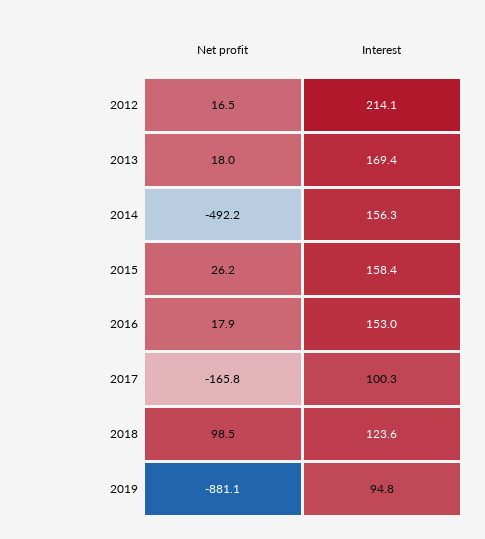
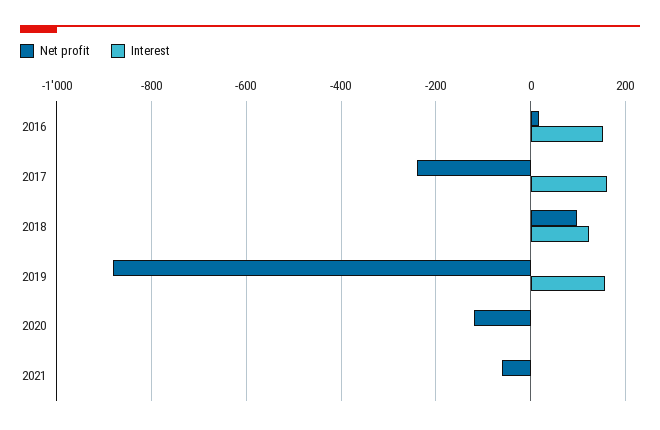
Net profit, 2012: 16.5 -> none
Interest, 2012: 214.1 -> none
Net profit, 2013: 18 -> none
Interest, 2013: 169.4 -> none
Net profit, 2014: -492.2 -> none
Interest, 2014: 156.3 -> none
Net profit, 2015: 26.2 -> none
Interest, 2015: 158.4 -> none
Net profit, 2017: -165.8 -> -240
Interest, 2017: 100.3 -> 160
Interest, 2019: 94.8 -> 160
Net profit, 2020: none -> -120
Interest, 2020: none -> 0
Net profit, 2021: none -> -60
Interest, 2021: none -> 0

